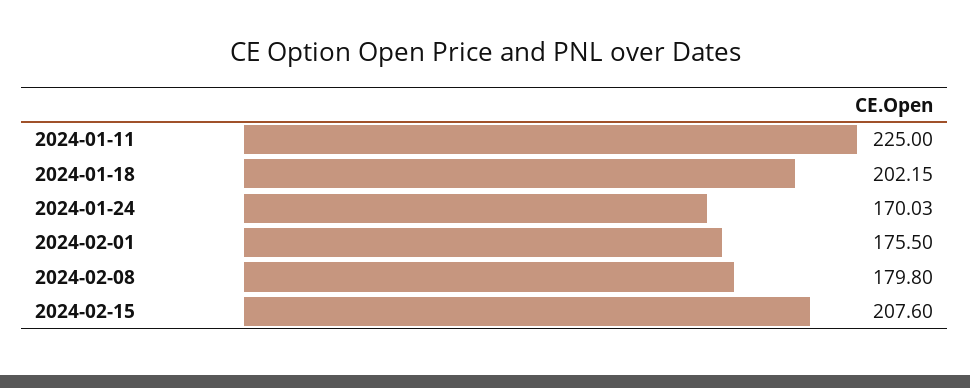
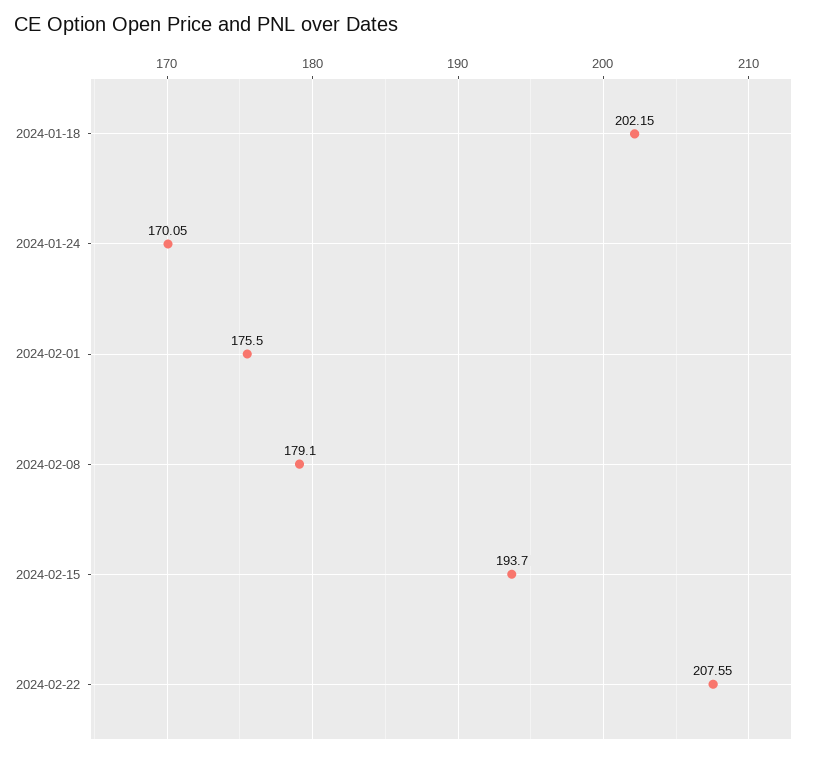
2024-01-11: 225 -> none
2024-01-24: 170.03 -> 170.05
2024-02-08: 179.8 -> 179.1
2024-02-15: 207.6 -> 193.7
2024-02-22: none -> 207.55

